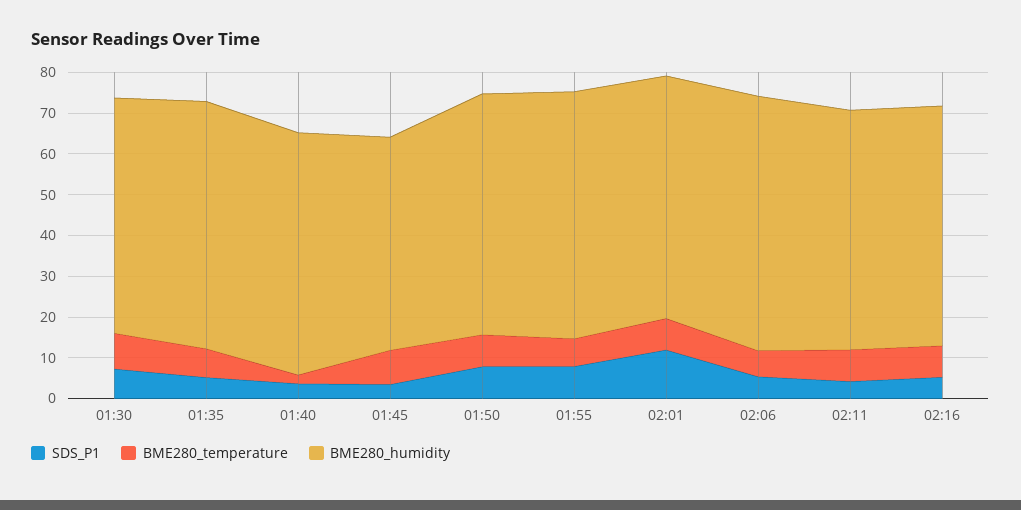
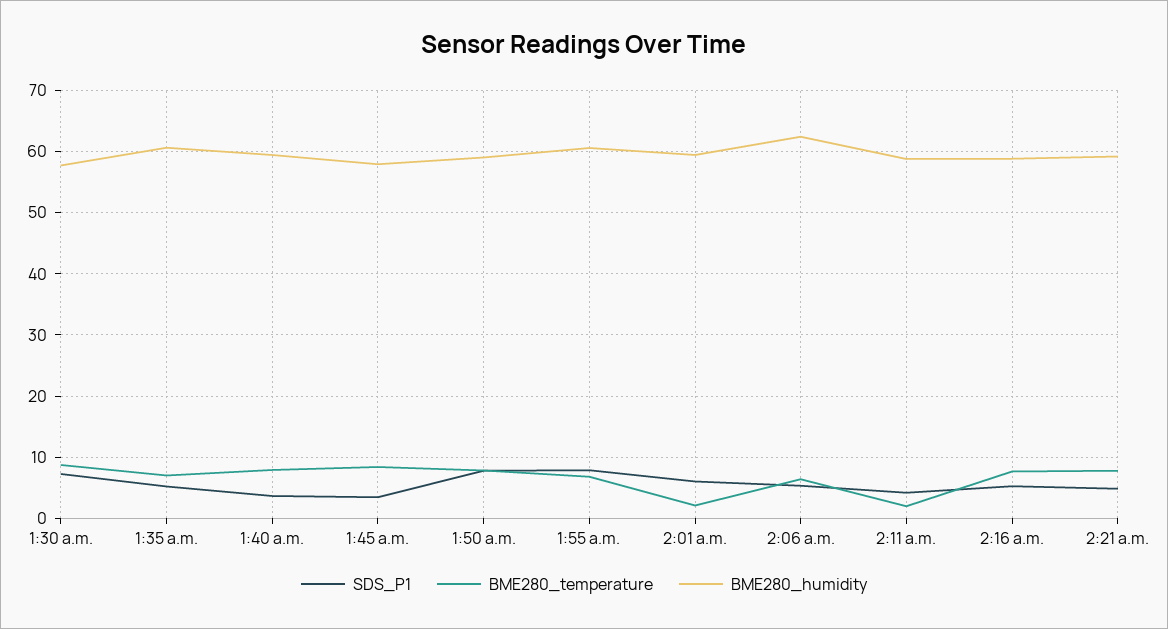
BME280_temperature, 01:40: 2 -> 8
BME280_humidity, 01:45: 52 -> 58
SDS_P1, 02:01: 12 -> 6
BME280_temperature, 02:01: 8 -> 2
BME280_temperature, 02:11: 8 -> 2
SDS_P1, 2:21 a.m.: none -> 5
BME280_temperature, 2:21 a.m.: none -> 8
BME280_humidity, 2:21 a.m.: none -> 59

